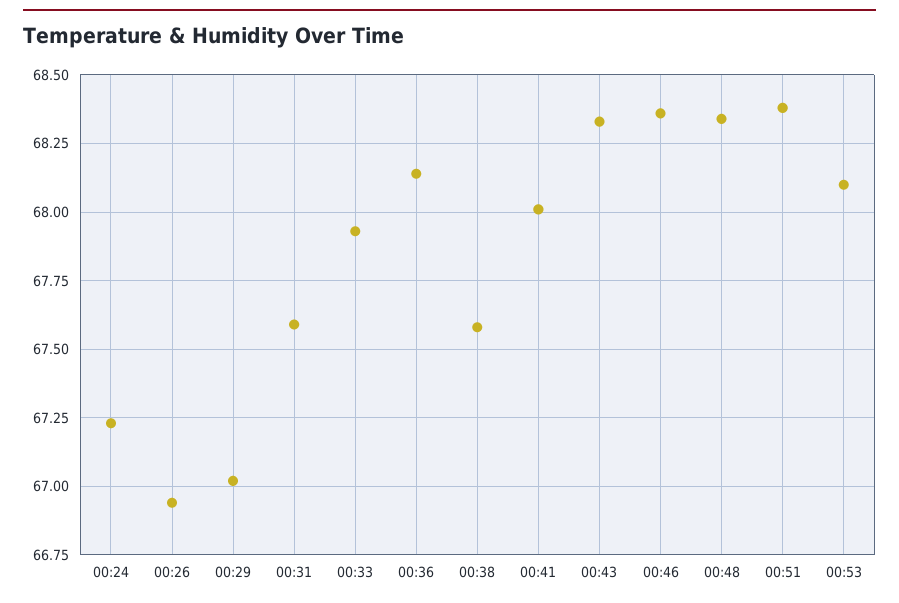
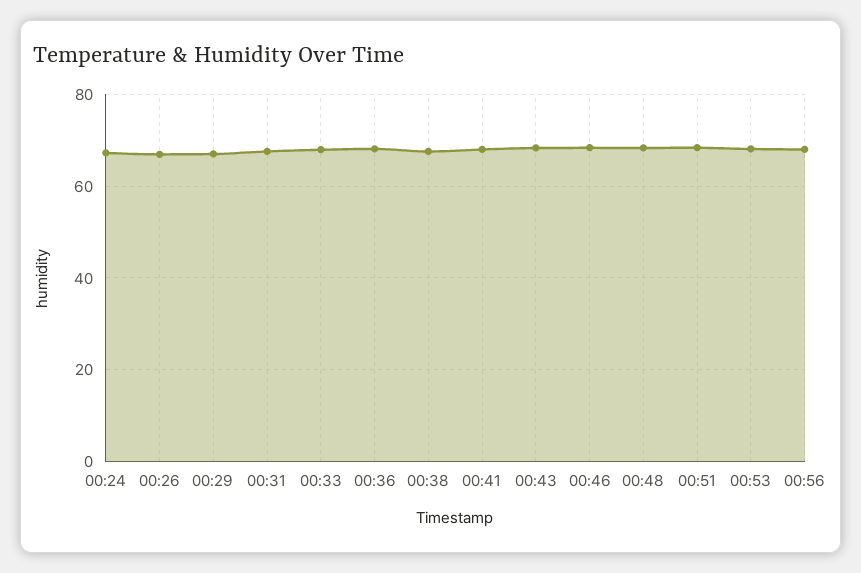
00:56: none -> 68

